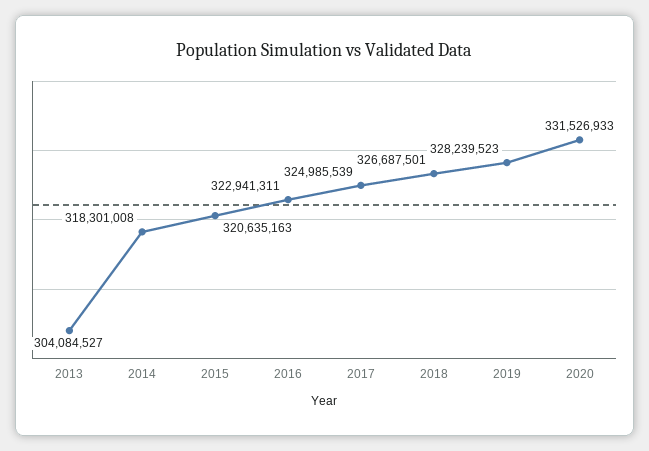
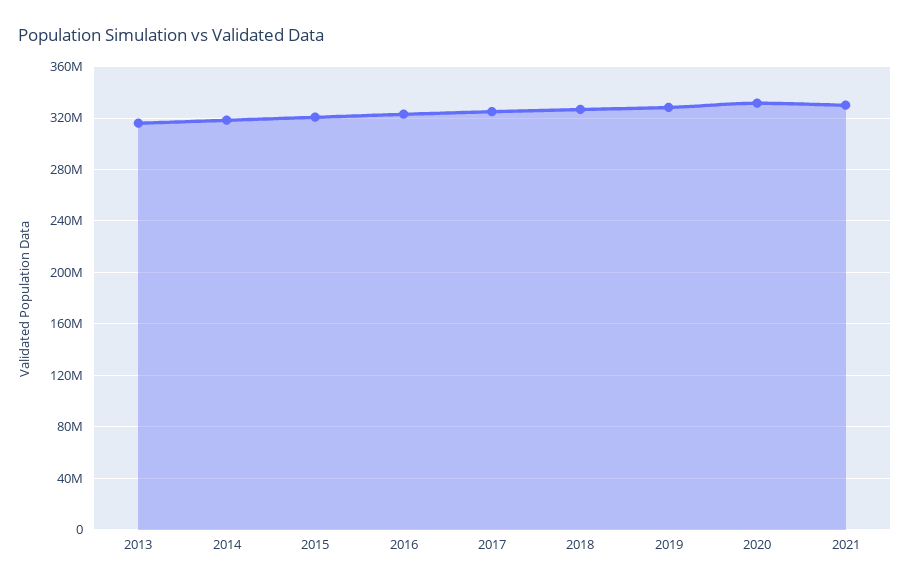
2013: 304084527 -> 315000000
2021: none -> 330000000

